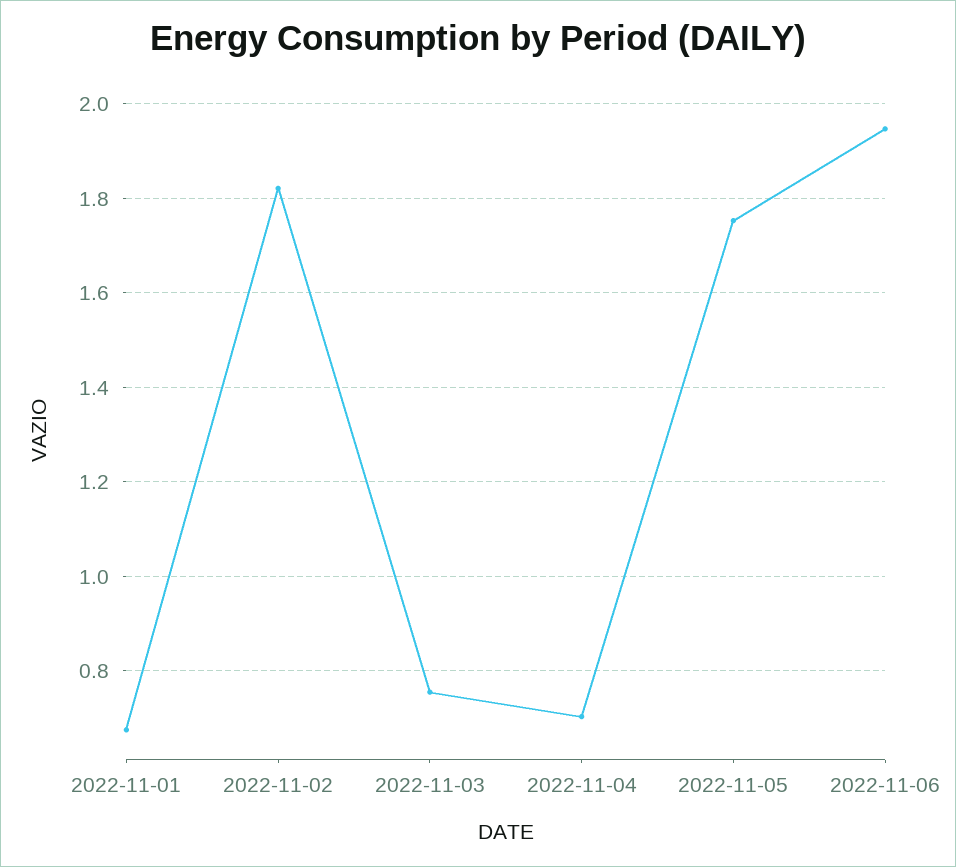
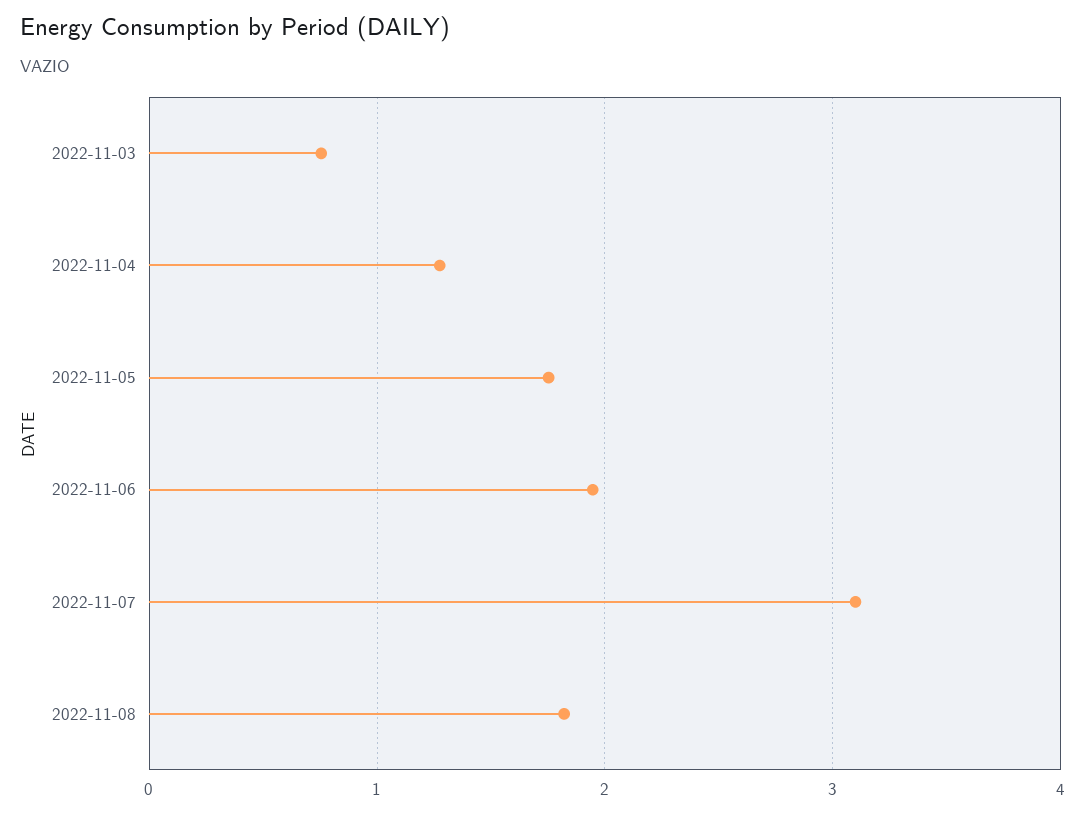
2022-11-01: 0.68 -> none
2022-11-02: 1.82 -> none
2022-11-04: 0.7 -> 1.3
2022-11-07: none -> 3.1
2022-11-08: none -> 1.8

